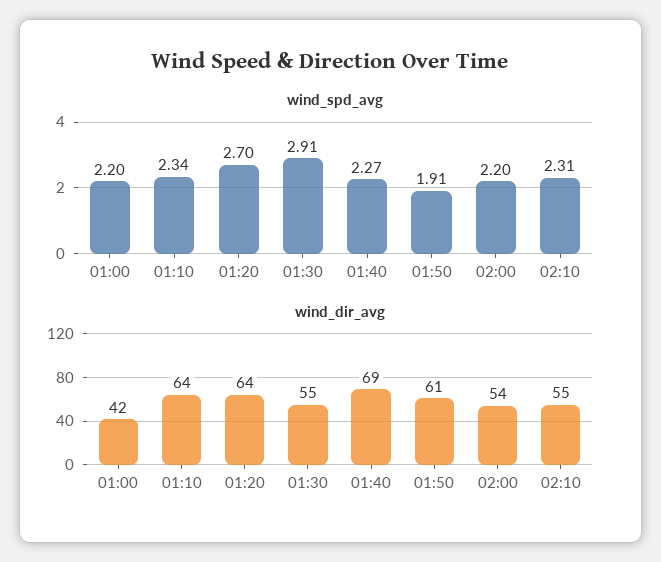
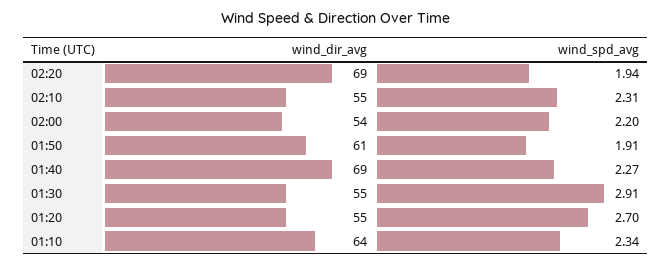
wind_spd_avg, 01:00: 2.2 -> none
wind_dir_avg, 01:00: 42 -> none
wind_dir_avg, 01:20: 64 -> 55
wind_dir_avg, 02:20: none -> 69
wind_spd_avg, 02:20: none -> 1.94

